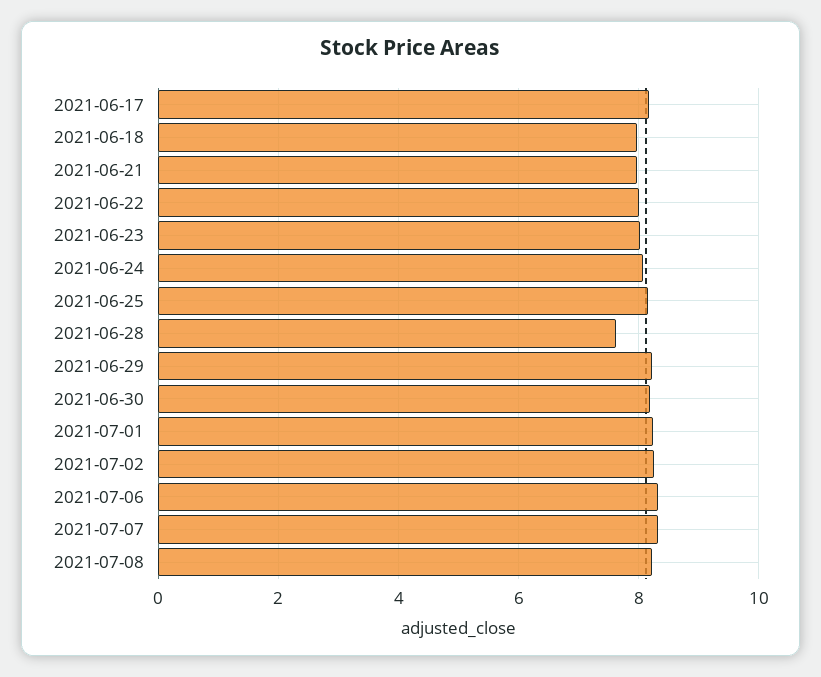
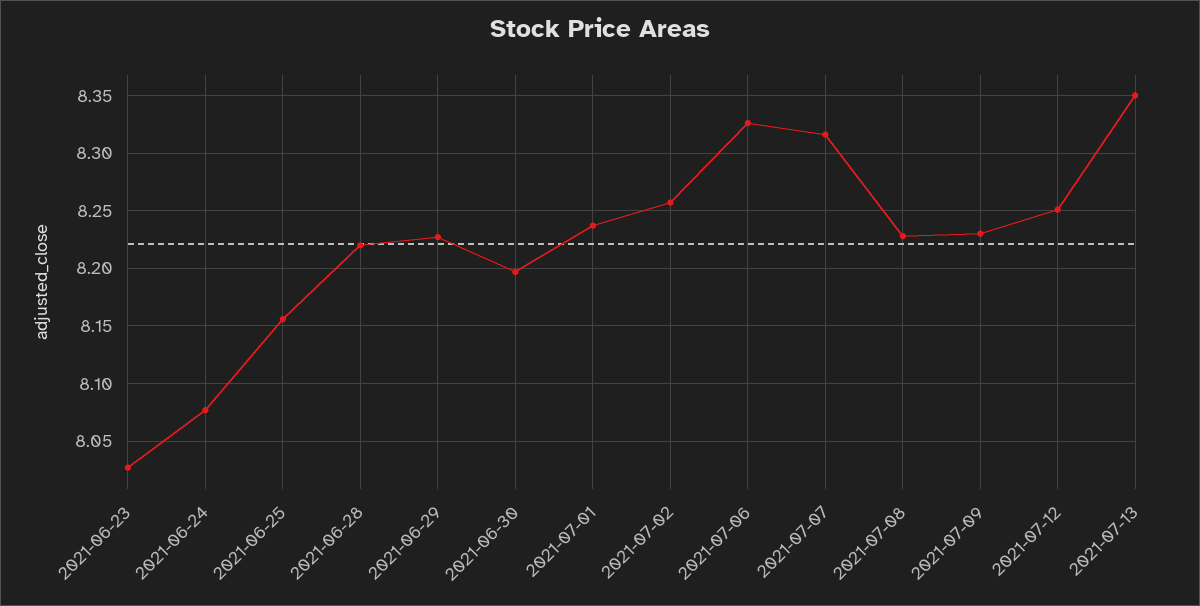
2021-06-17: 8.2 -> none
2021-06-18: 8 -> none
2021-06-21: 8 -> none
2021-06-22: 8 -> none
2021-06-28: 7.6 -> 8.22
2021-07-09: none -> 8.23
2021-07-12: none -> 8.25
2021-07-13: none -> 8.35

